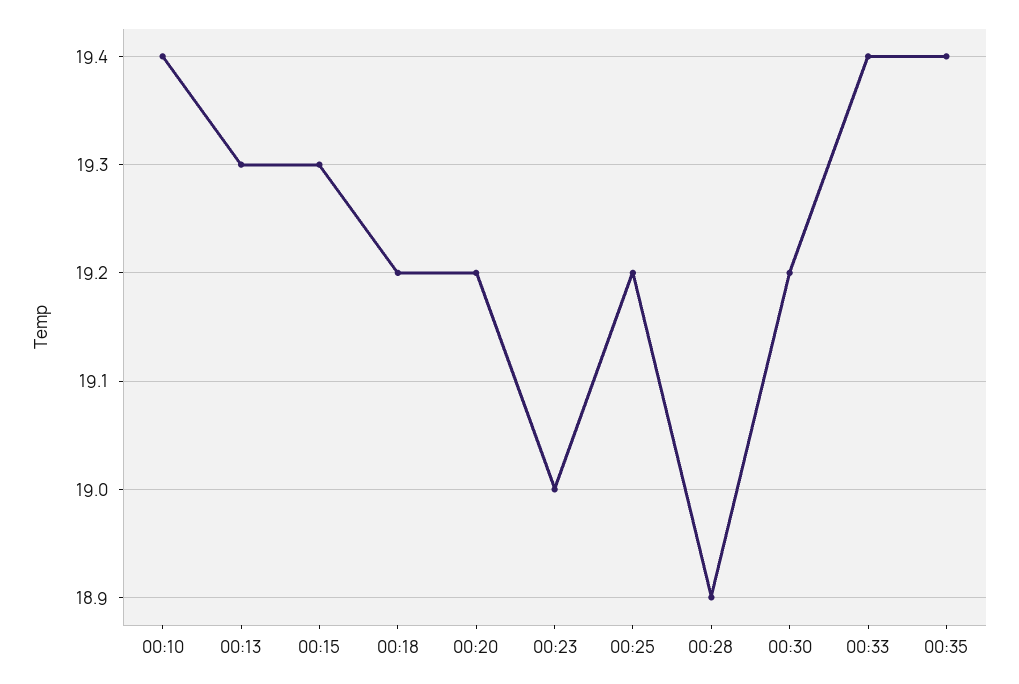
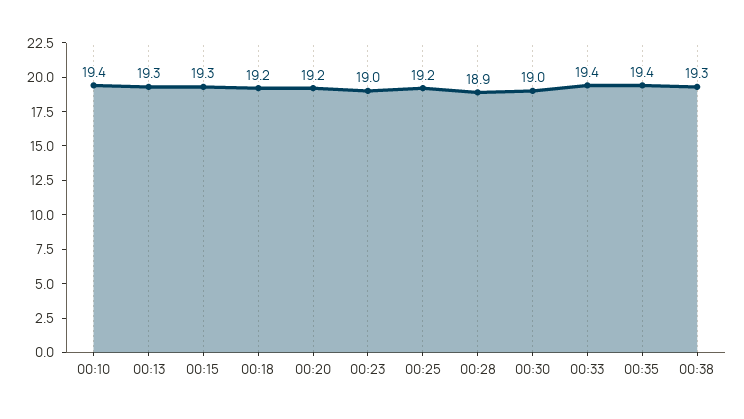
00:30: 19.2 -> 19
00:38: none -> 19.3

